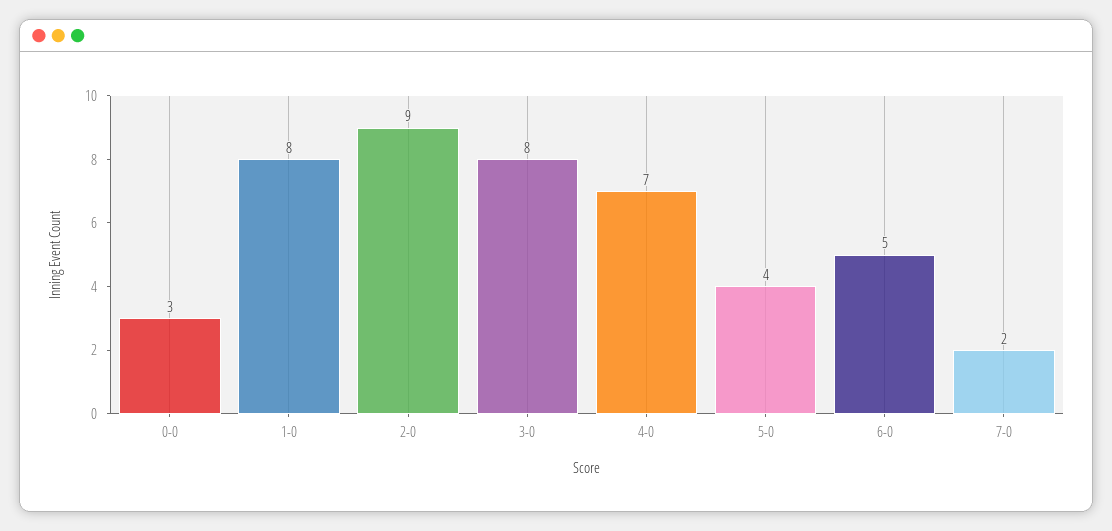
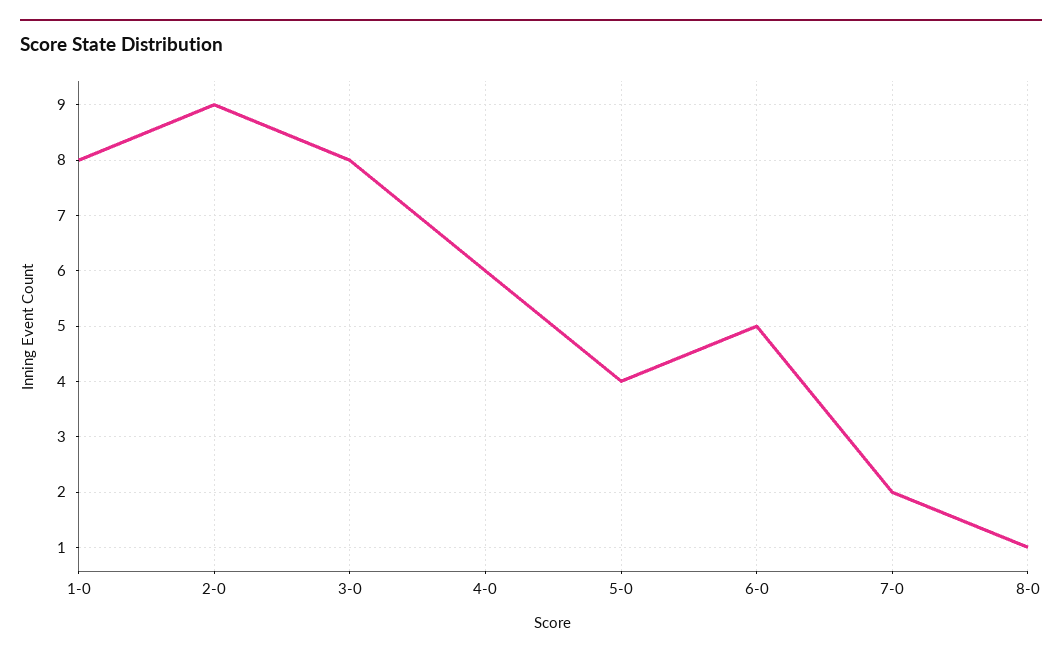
0-0: 3 -> none
4-0: 7 -> 6
8-0: none -> 1

